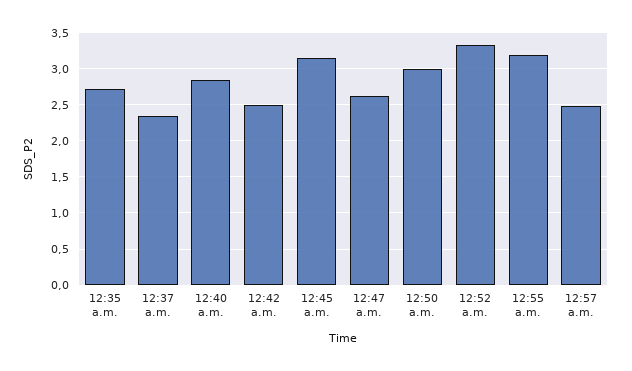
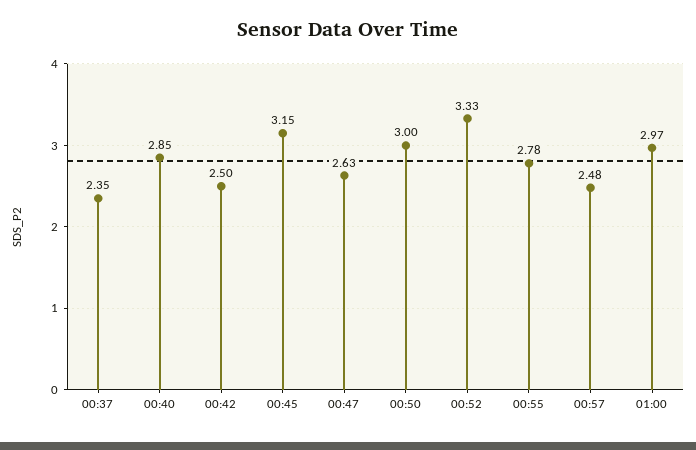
12:35 a.m.: 2.7 -> none
12:55 a.m.: 3.2 -> 2.78
01:00: none -> 2.97

